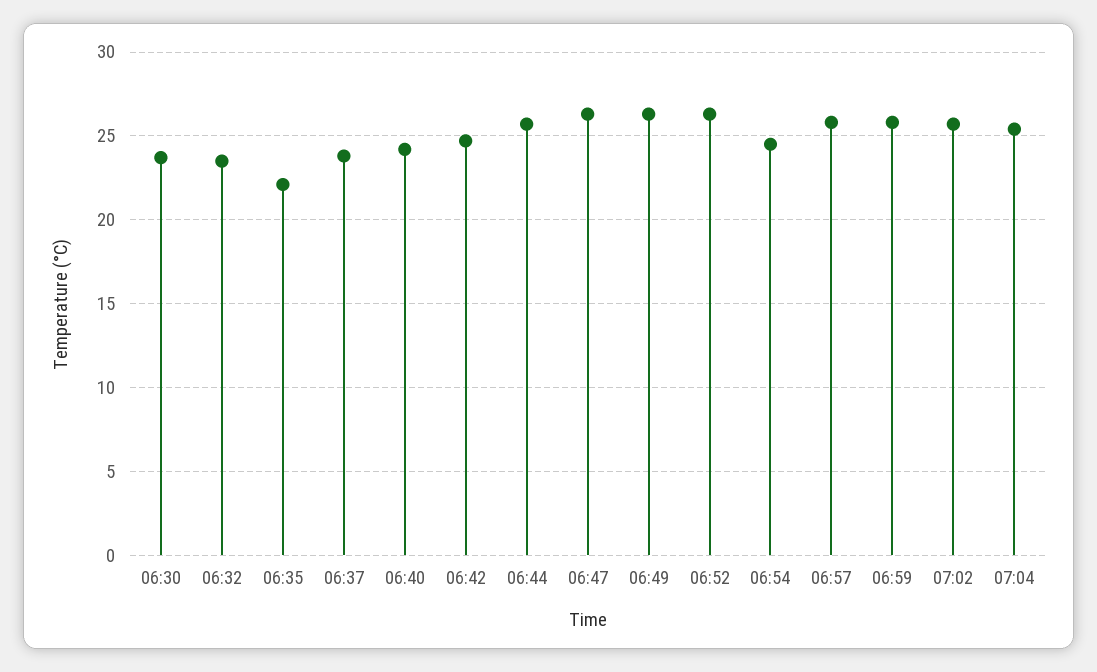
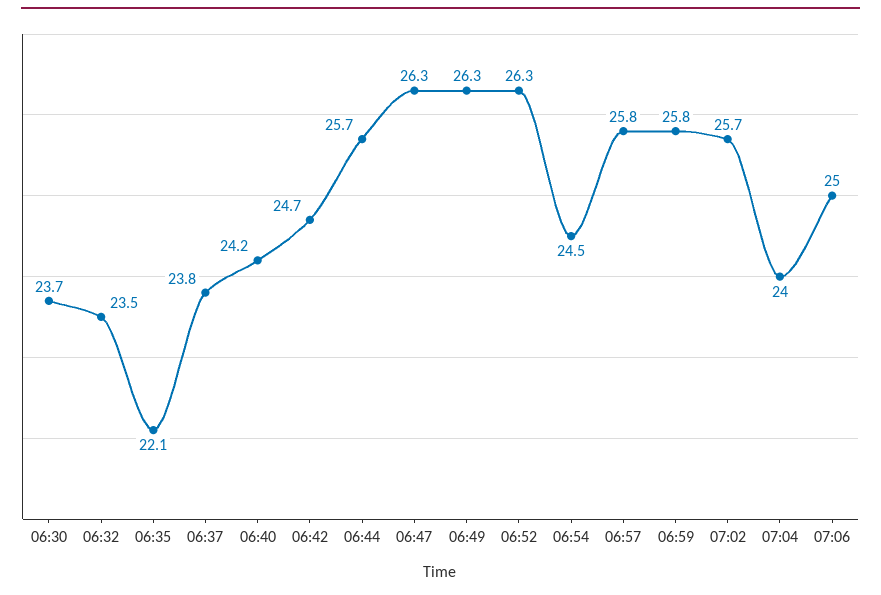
07:04: 25.5 -> 24
07:06: none -> 25

